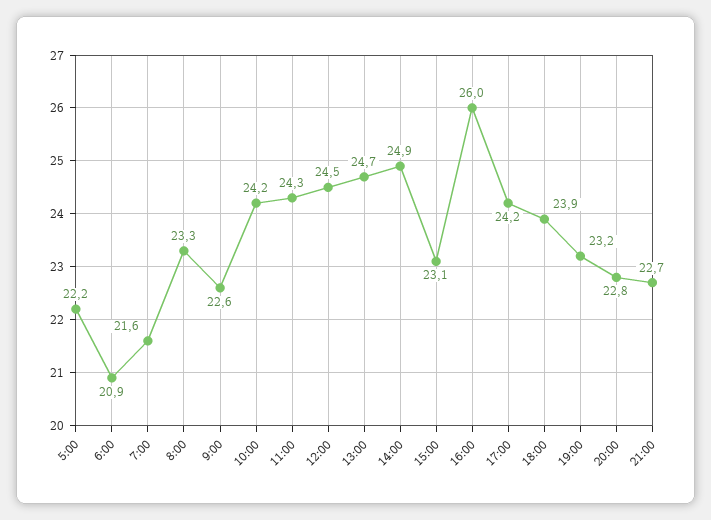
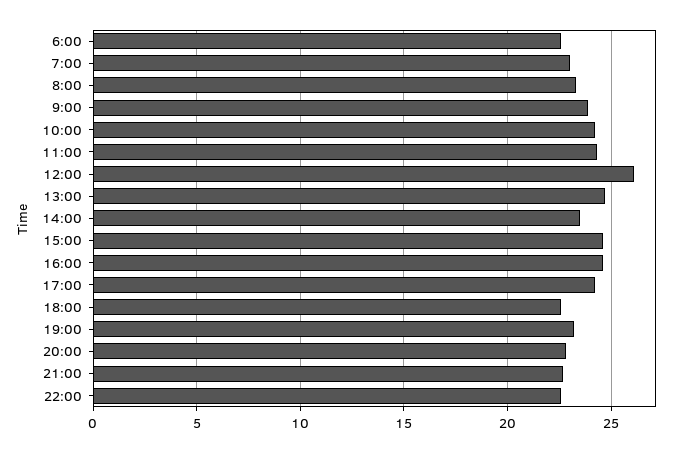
5:00: 22.2 -> none
6:00: 20.9 -> 22.5
7:00: 21.6 -> 23
9:00: 22.6 -> 24
12:00: 24.5 -> 26
14:00: 24.9 -> 23.5
15:00: 23.1 -> 24.5
16:00: 26 -> 24.5
18:00: 23.9 -> 22.5
22:00: none -> 22.5

